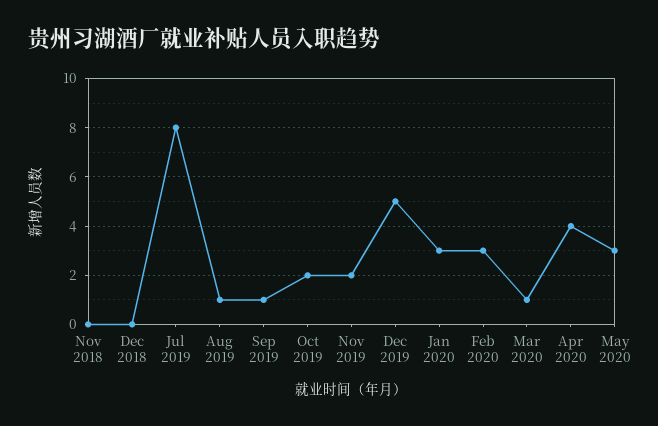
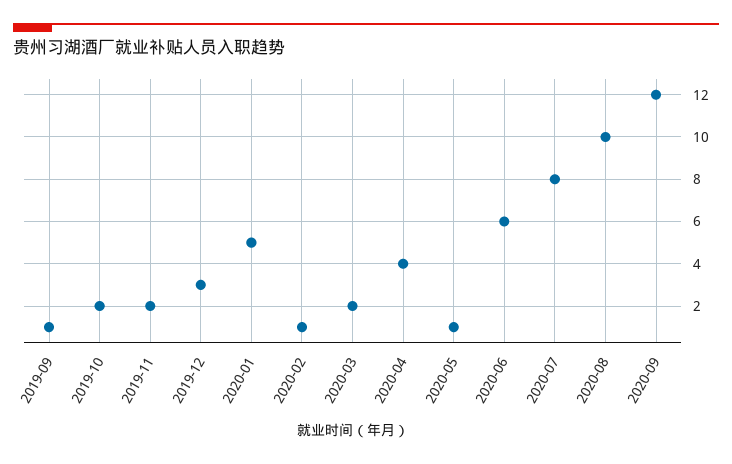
Nov 2018: 0 -> none
Dec 2018: 0 -> none
Jul 2019: 8 -> none
Aug 2019: 1 -> none
Dec 2019: 5 -> 3
Jan 2020: 3 -> 5
Feb 2020: 3 -> 1
Mar 2020: 1 -> 2
May 2020: 3 -> 1
2020-06: none -> 6
2020-07: none -> 8
2020-08: none -> 10
2020-09: none -> 12

